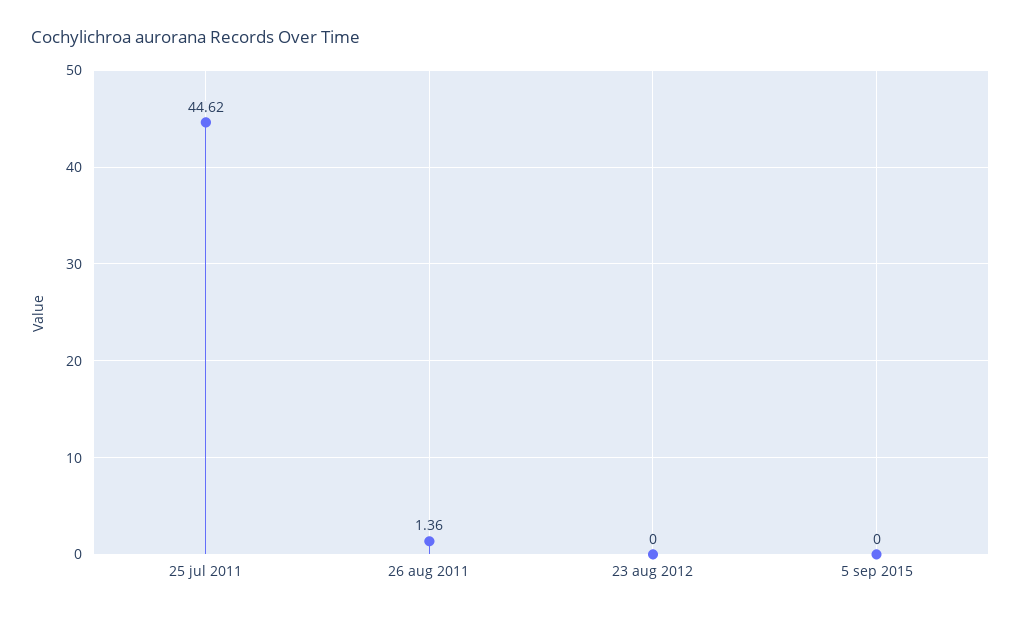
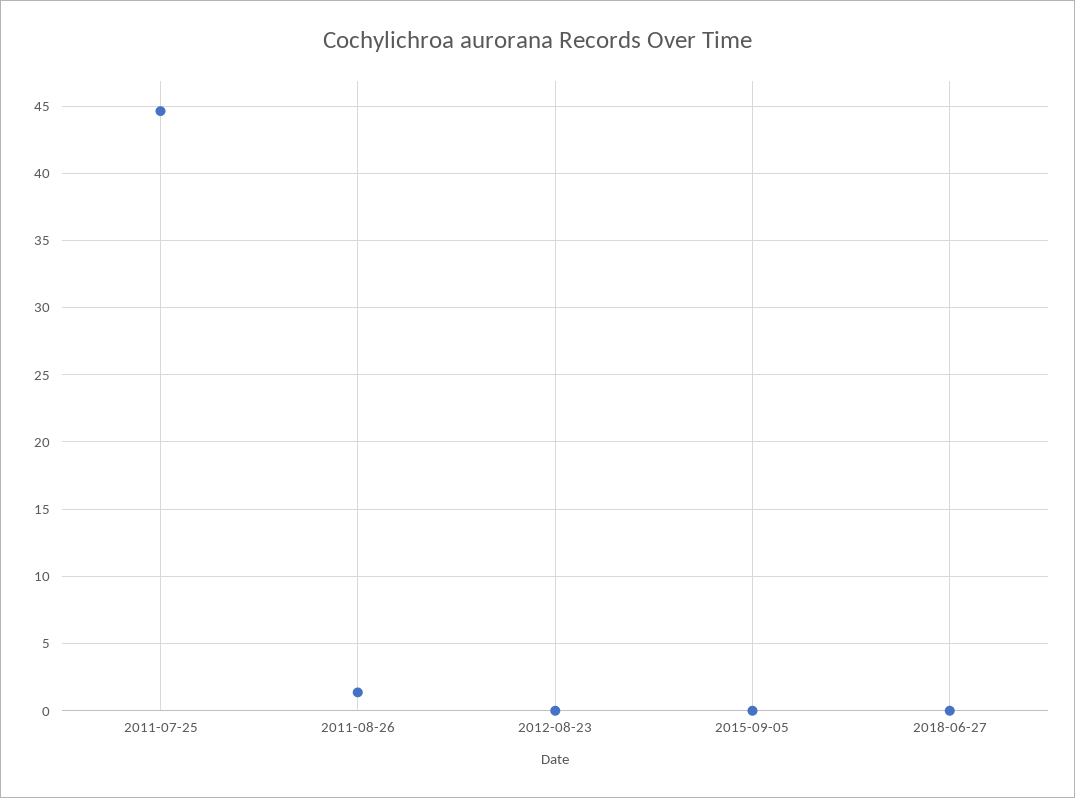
2018-06-27: none -> 0

